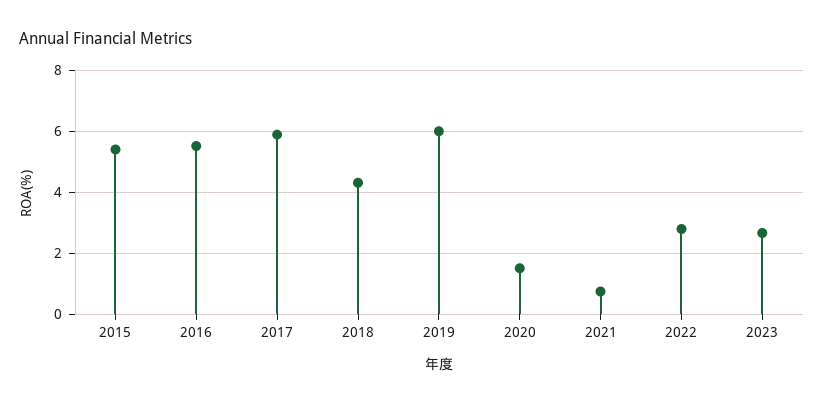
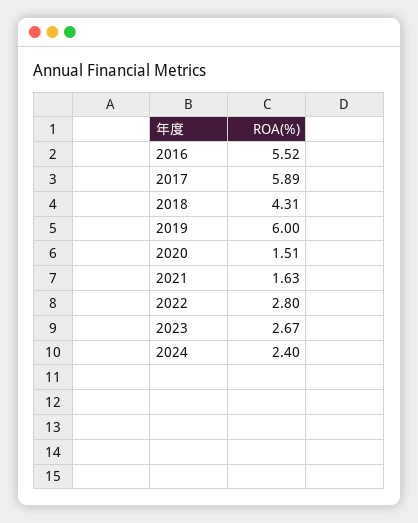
2015: 5.4 -> none
2021: 0.8 -> 1.63
2024: none -> 2.4

